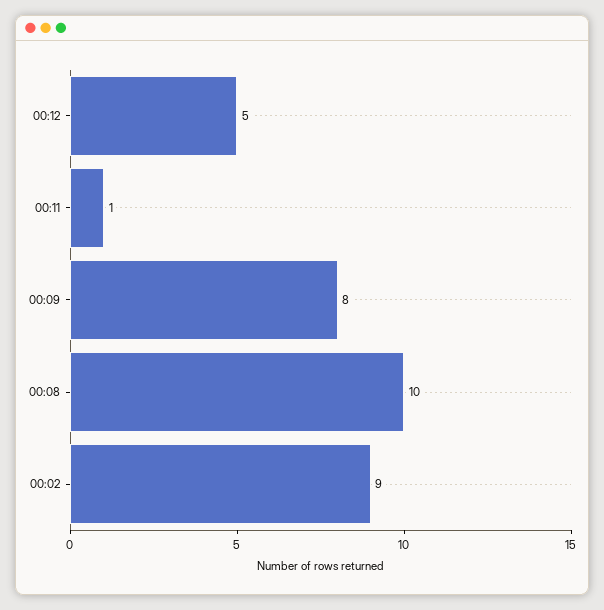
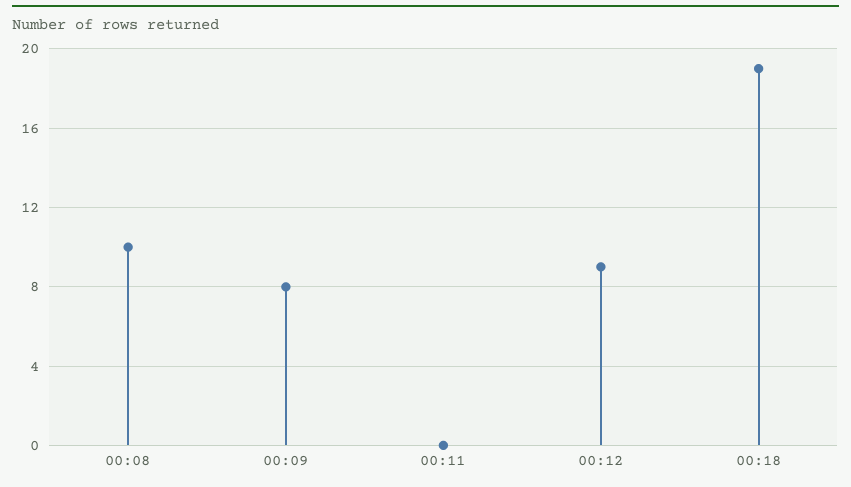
00:12: 5 -> 9
00:11: 1 -> 0
00:02: 9 -> none
00:18: none -> 19

